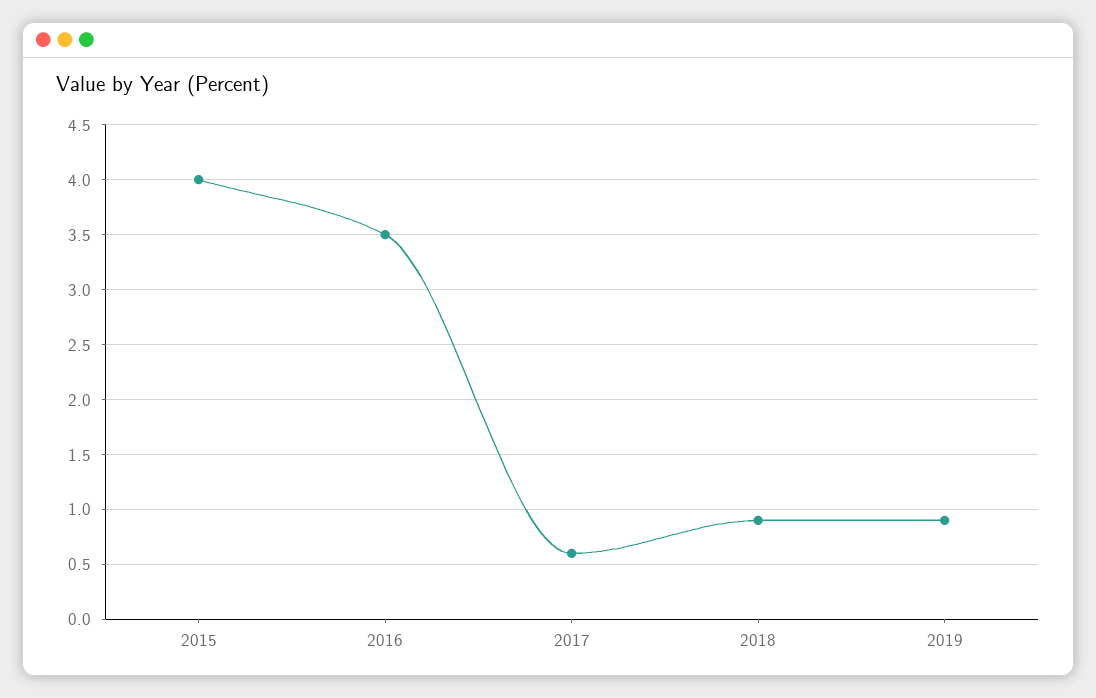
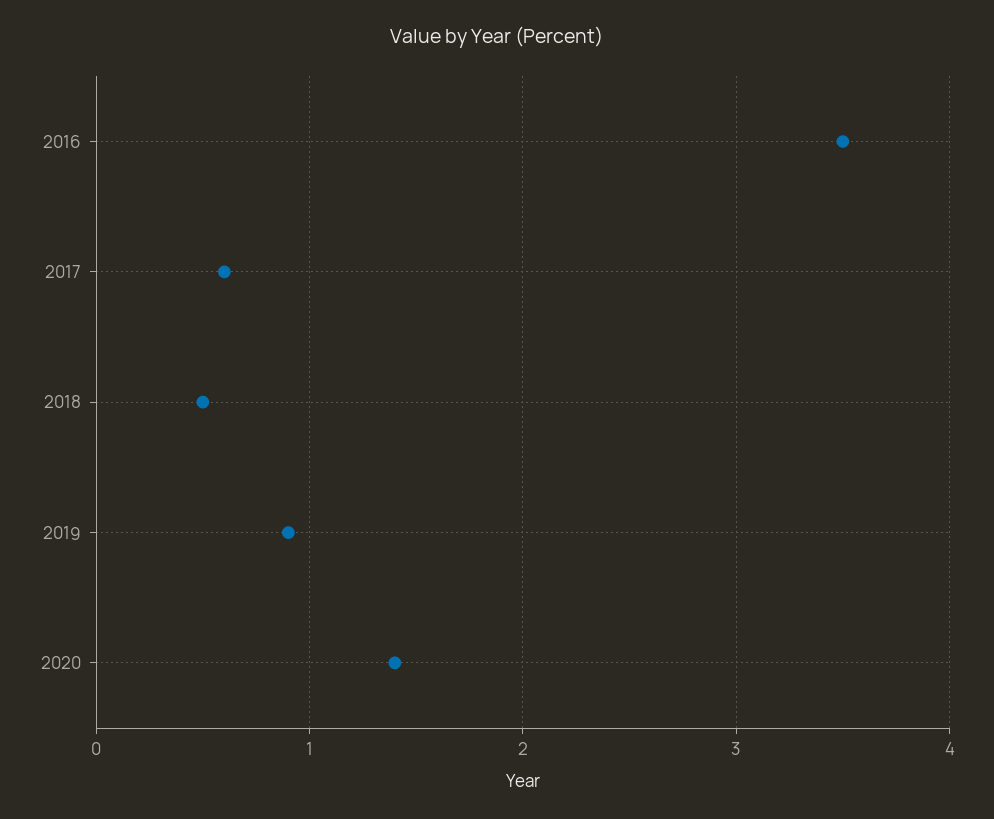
2015: 4 -> none
2018: 0.9 -> 0.5
2020: none -> 1.4

